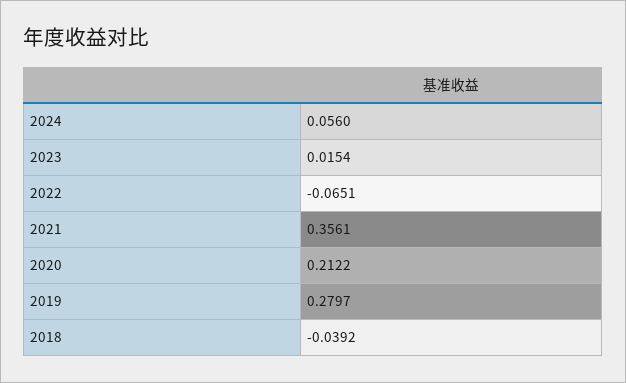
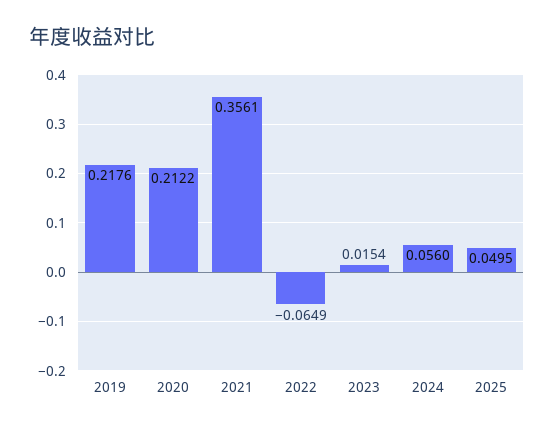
2022: -0.0651 -> -0.0649
2019: 0.2797 -> 0.2176
2018: -0.0392 -> none
2025: none -> 0.0495

